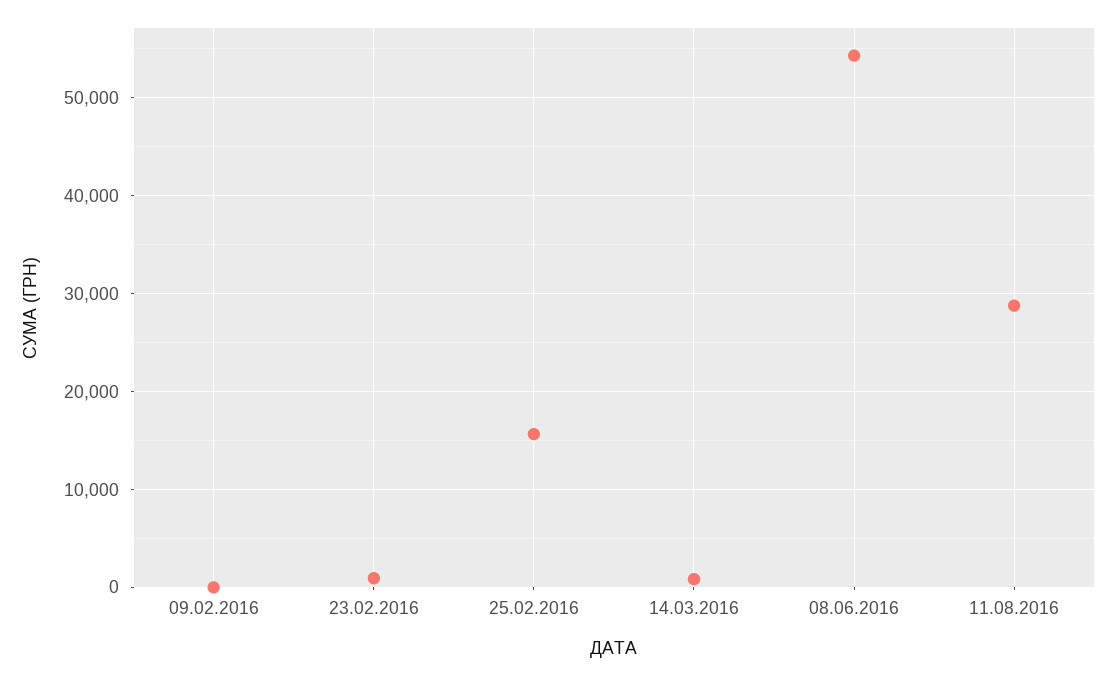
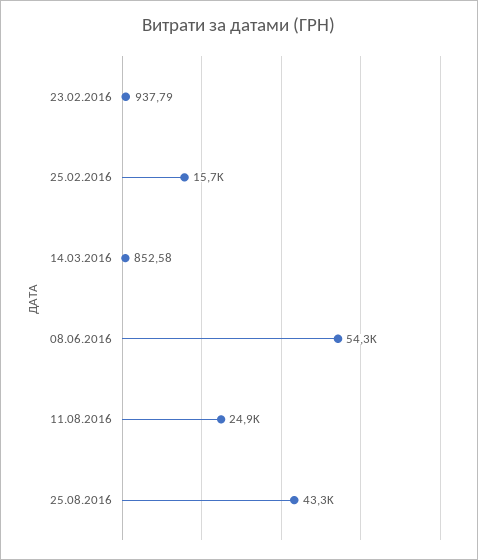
09.02.2016: 0 -> none
11.08.2016: 29000 -> 24900
25.08.2016: none -> 43300

